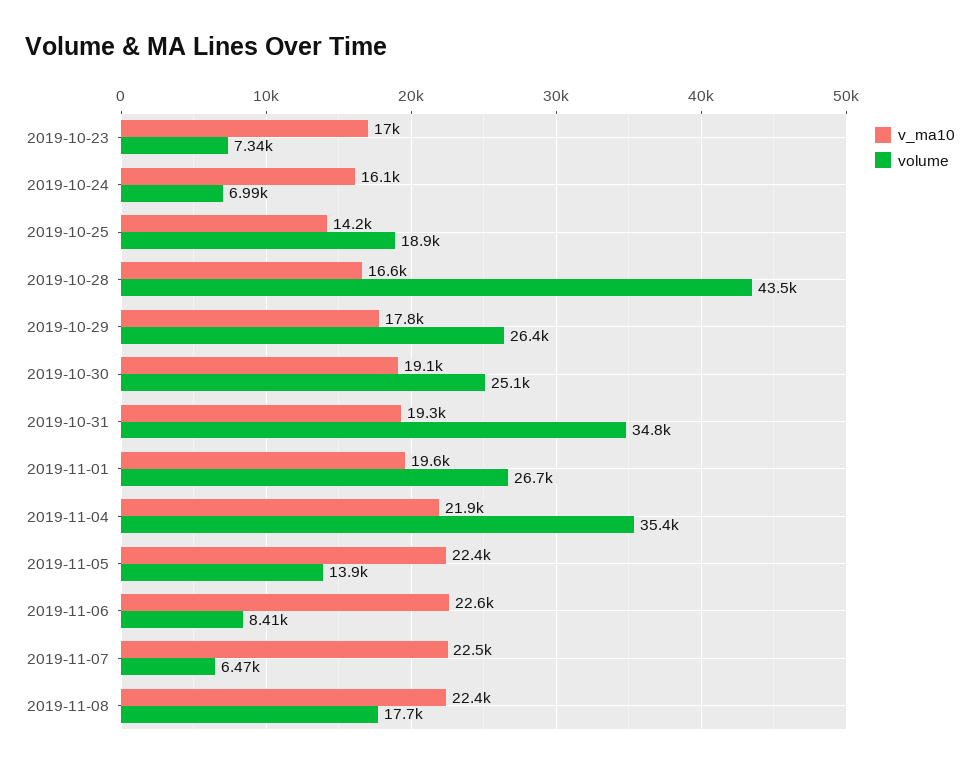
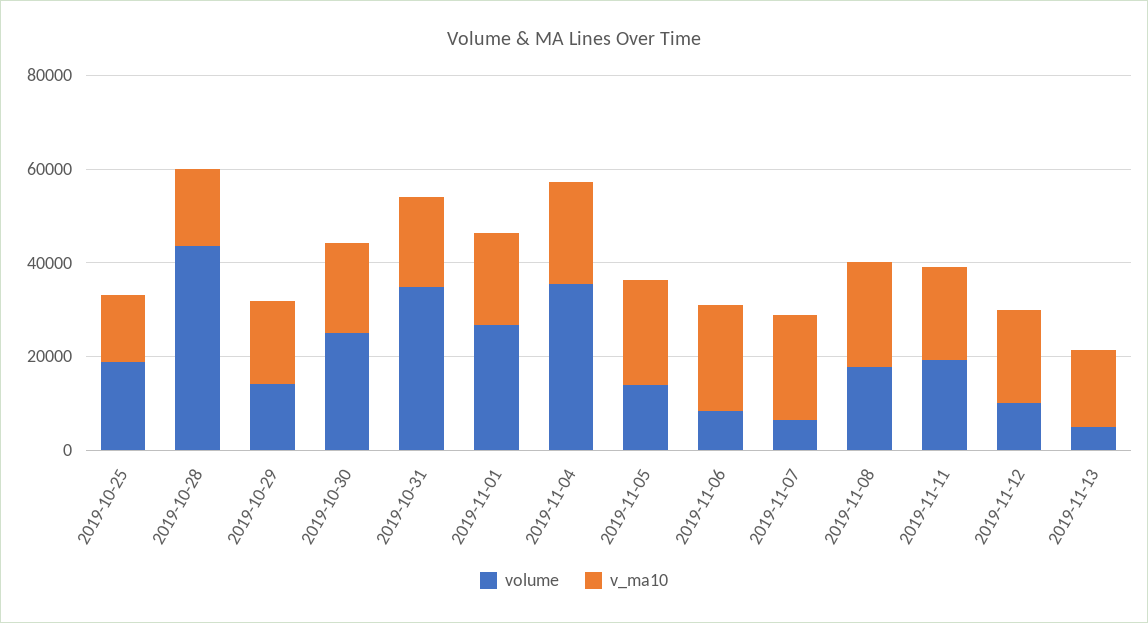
v_ma10, 2019-10-23: 17000 -> none
volume, 2019-10-23: 7340 -> none
v_ma10, 2019-10-24: 16100 -> none
volume, 2019-10-24: 6990 -> none
volume, 2019-10-29: 26400 -> 15000
volume, 2019-11-11: none -> 20000
v_ma10, 2019-11-11: none -> 20000
volume, 2019-11-12: none -> 10000
v_ma10, 2019-11-12: none -> 20000
volume, 2019-11-13: none -> 5000
v_ma10, 2019-11-13: none -> 15000

